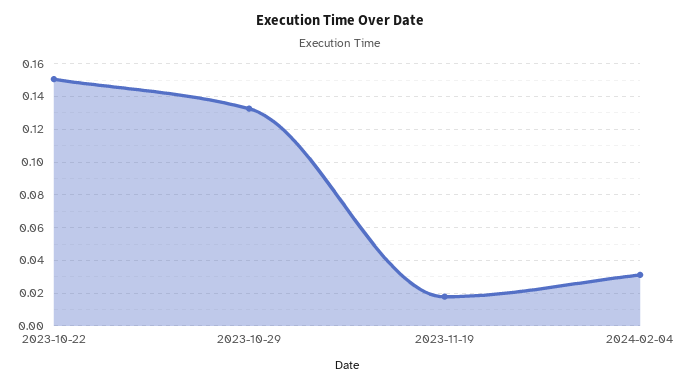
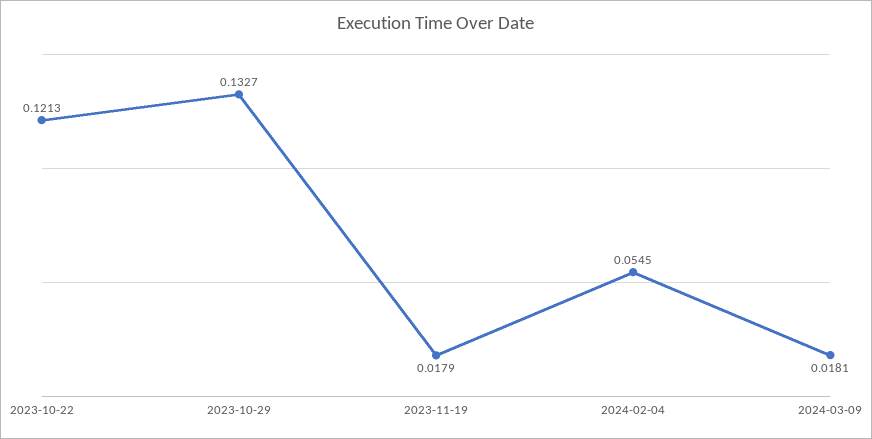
2023-10-22: 0.15 -> 0.1213
2024-02-04: 0.03 -> 0.0545
2024-03-09: none -> 0.0181

